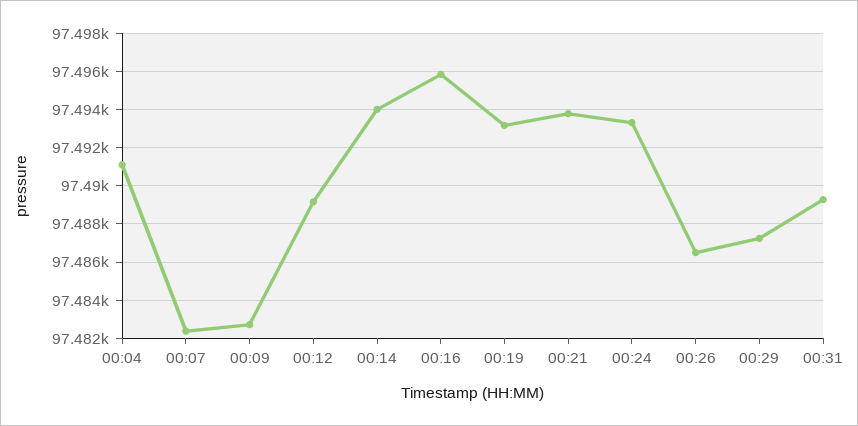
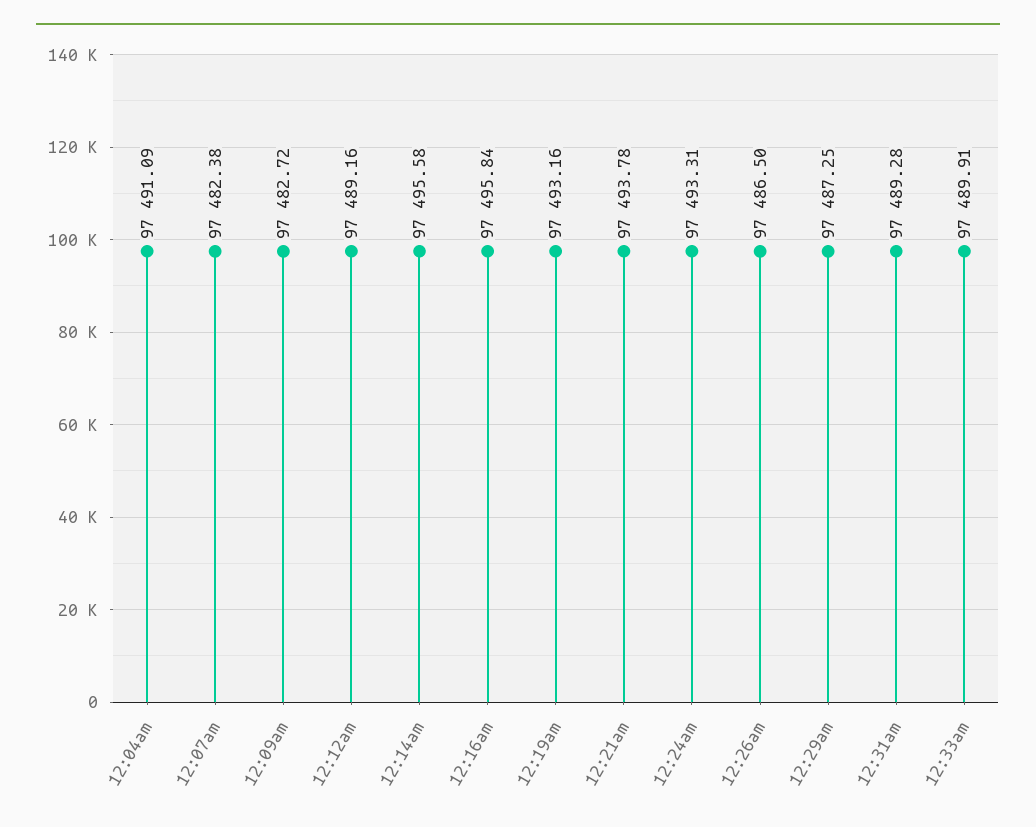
00:14: 97494 -> 97495.58
12:33am: none -> 97489.91

